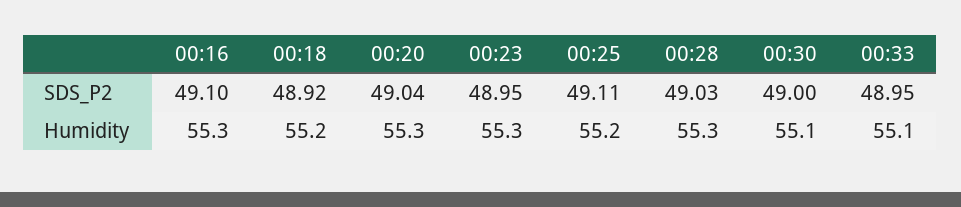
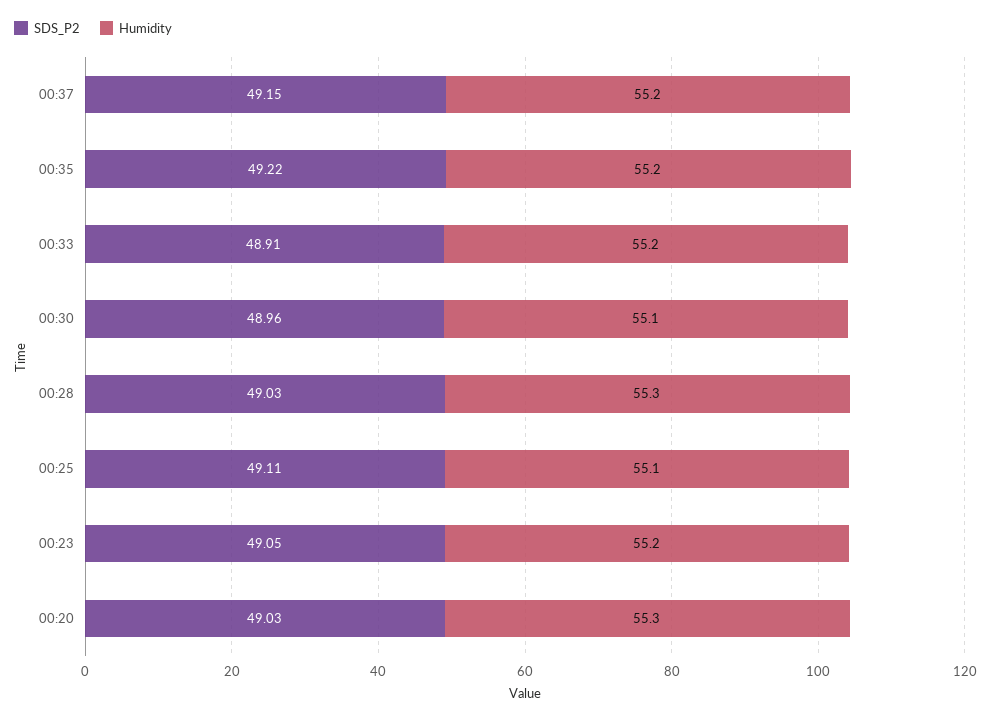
SDS_P2, 00:16: 49.1 -> none
SDS_P2, 00:18: 48.92 -> none
SDS_P2, 00:20: 49.04 -> 49.03
SDS_P2, 00:23: 48.95 -> 49.05
SDS_P2, 00:30: 49 -> 48.96
SDS_P2, 00:33: 48.95 -> 48.91
Humidity, 00:16: 55.3 -> none
Humidity, 00:18: 55.2 -> none
Humidity, 00:23: 55.3 -> 55.2
Humidity, 00:25: 55.2 -> 55.1
Humidity, 00:33: 55.1 -> 55.2
SDS_P2, 00:37: none -> 49.15
Humidity, 00:37: none -> 55.2
SDS_P2, 00:35: none -> 49.22
Humidity, 00:35: none -> 55.2

